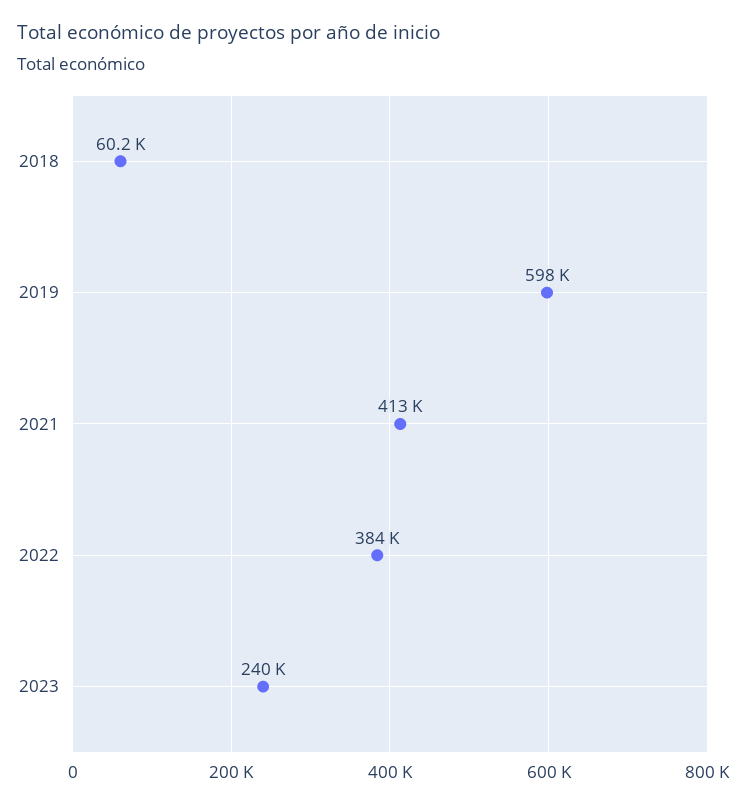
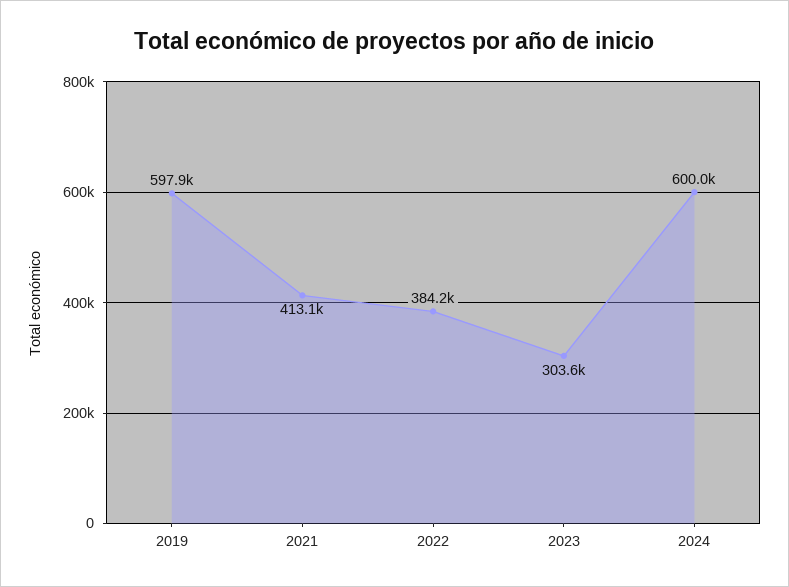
2018: 60200 -> none
2023: 240000 -> 303600
2024: none -> 600000

